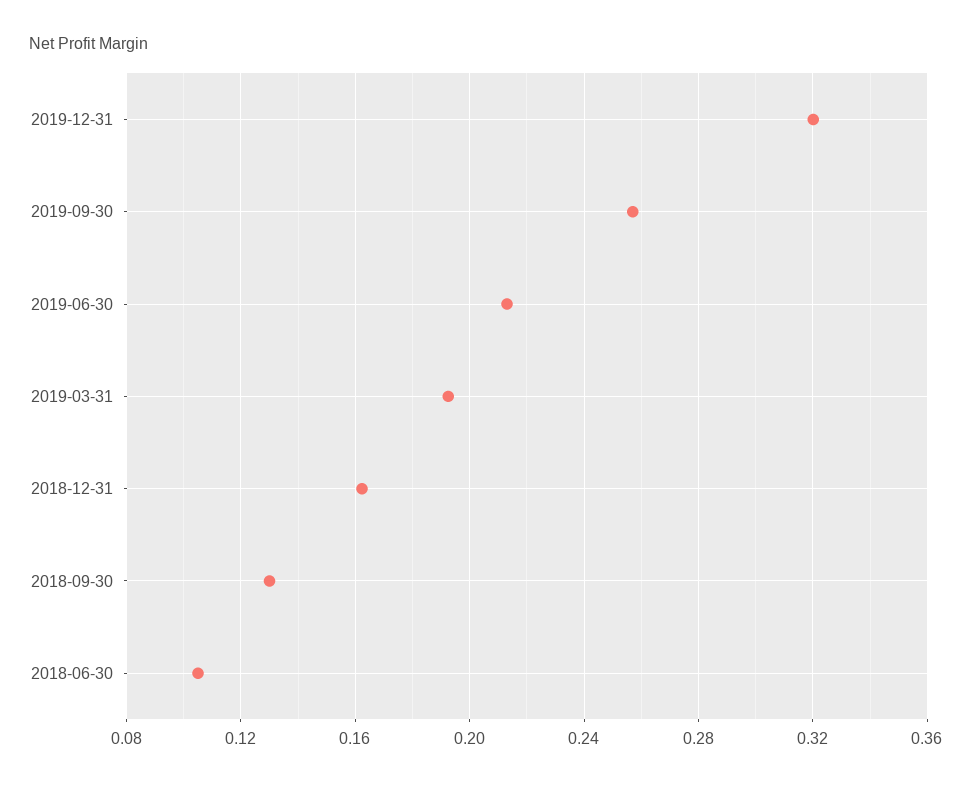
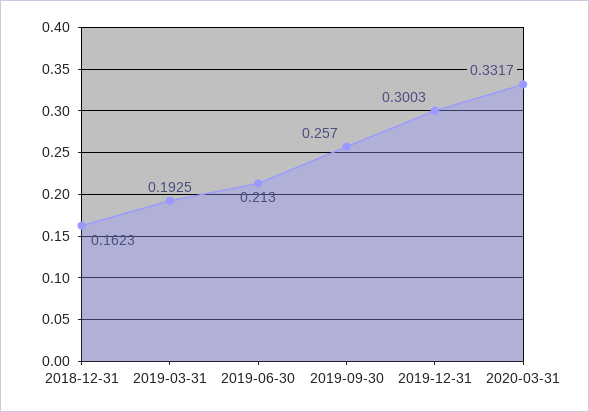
2019-12-31: 0.32 -> 0.3003
2018-09-30: 0.13 -> none
2018-06-30: 0.105 -> none
2020-03-31: none -> 0.3317

